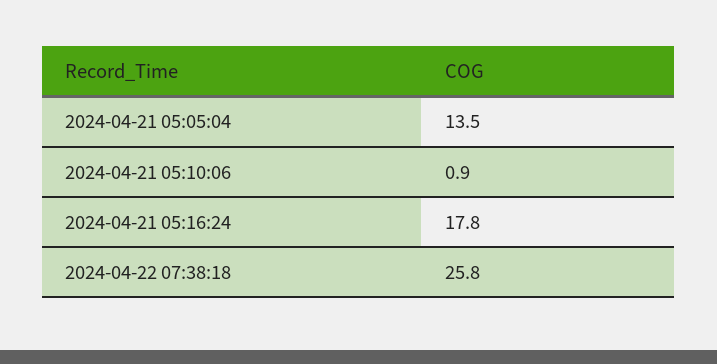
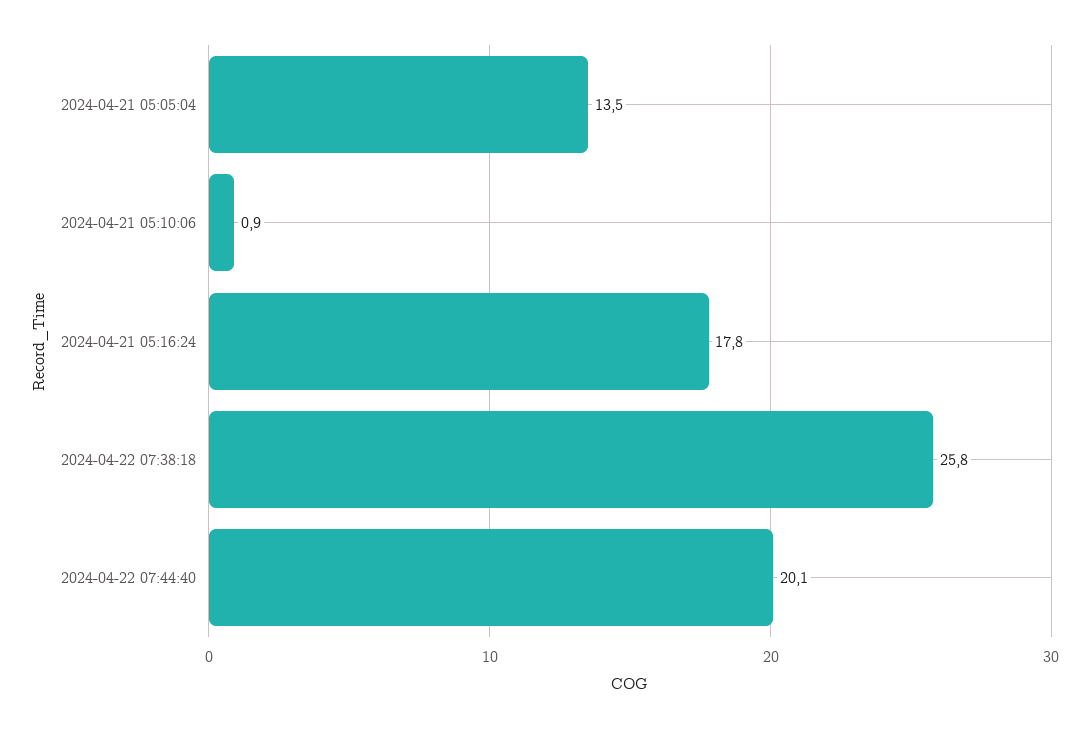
2024-04-22 07:44:40: none -> 20.1

